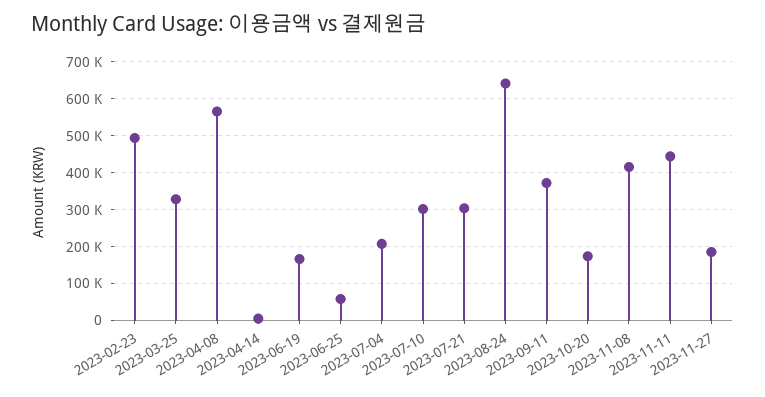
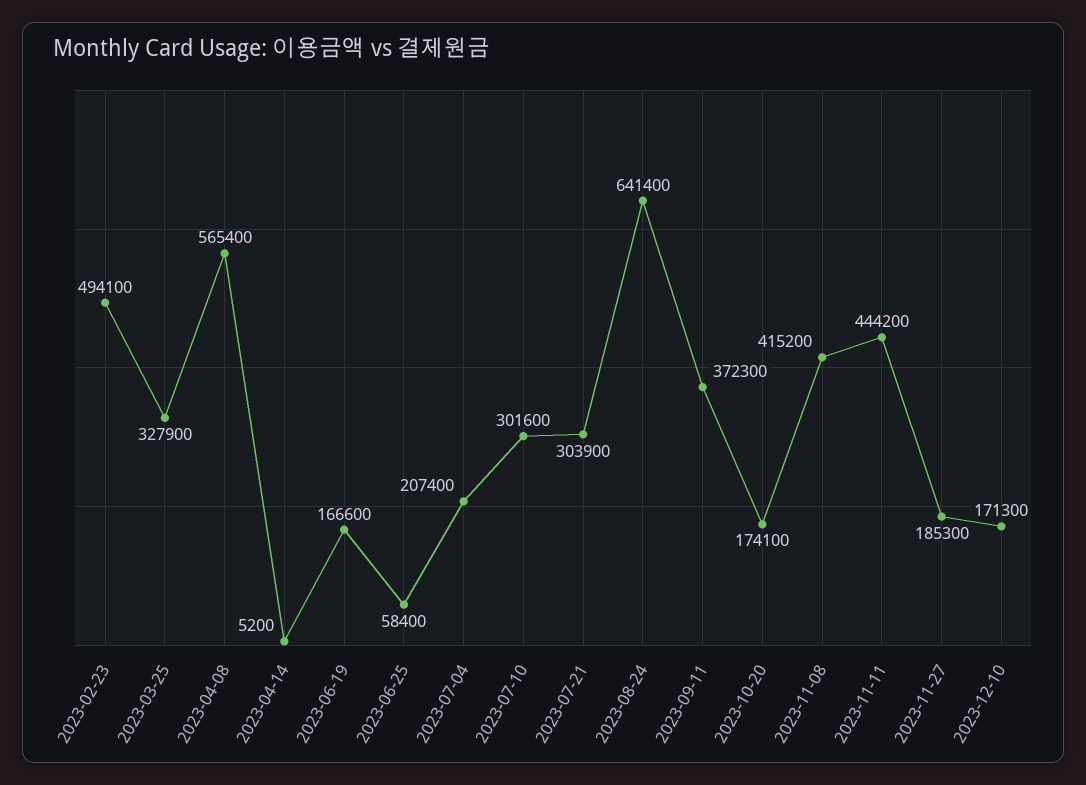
2023-12-10: none -> 171300

